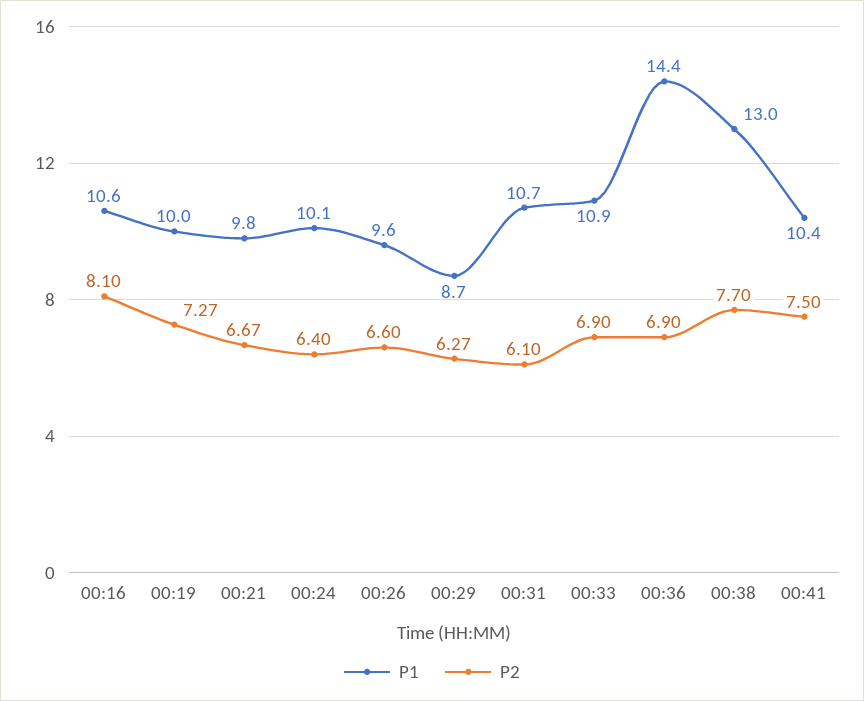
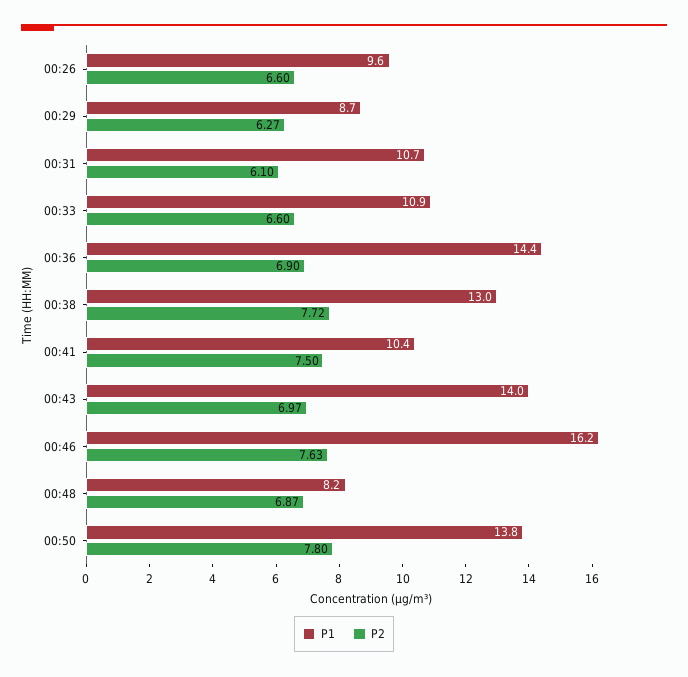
P1, 00:16: 10.6 -> none
P2, 00:16: 8.1 -> none
P1, 00:19: 10 -> none
P2, 00:19: 7.27 -> none
P1, 00:21: 9.8 -> none
P2, 00:21: 6.67 -> none
P1, 00:24: 10.1 -> none
P2, 00:24: 6.4 -> none
P2, 00:33: 6.9 -> 6.6
P2, 00:38: 7.7 -> 7.72
P1, 00:43: none -> 14
P2, 00:43: none -> 6.97
P1, 00:46: none -> 16.2
P2, 00:46: none -> 7.63
P1, 00:48: none -> 8.2
P2, 00:48: none -> 6.87
P1, 00:50: none -> 13.8
P2, 00:50: none -> 7.8

